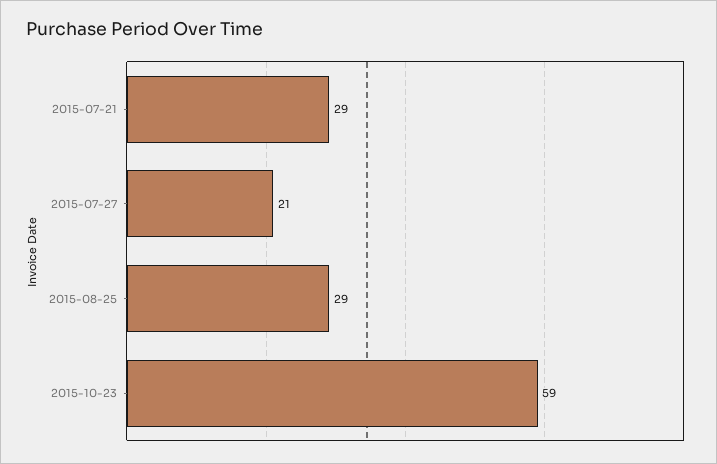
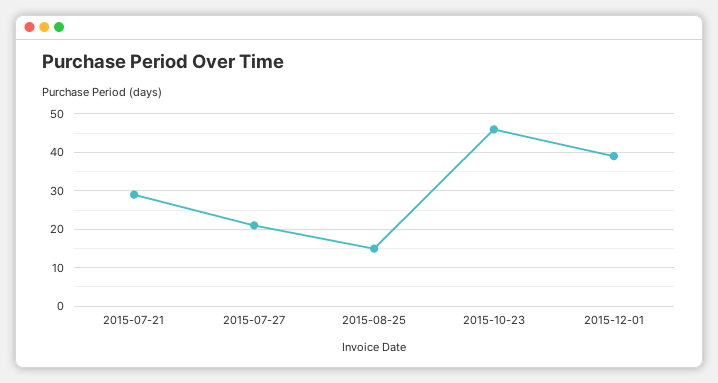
2015-08-25: 29 -> 15
2015-10-23: 59 -> 45
2015-12-01: none -> 40

